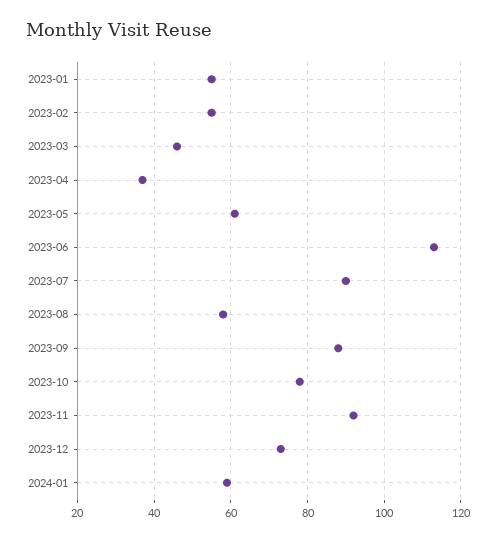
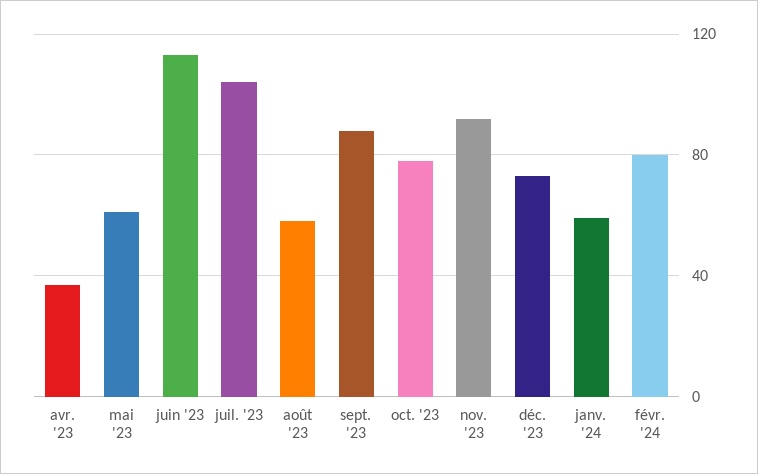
2023-01: 55 -> none
2023-02: 55 -> none
2023-03: 45 -> none
2023-07: 90 -> 105
févr. '24: none -> 80

